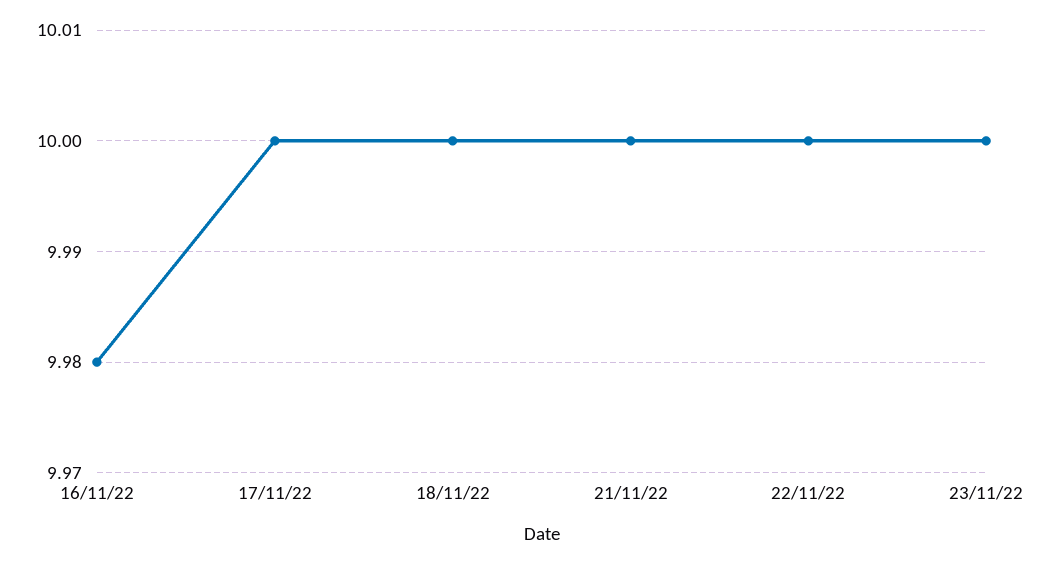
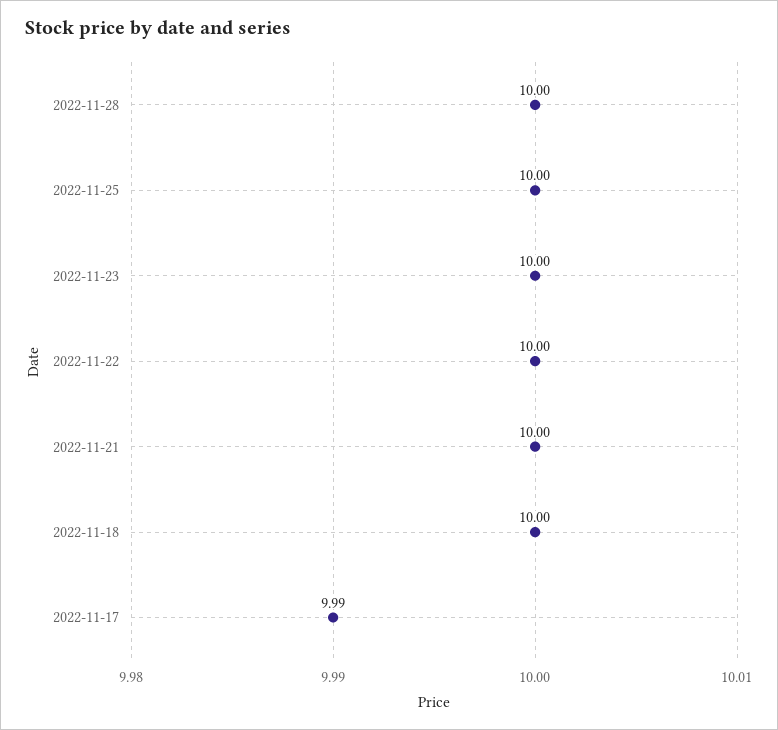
16/11/22: 9.98 -> none
17/11/22: 10 -> 9.99
2022-11-28: none -> 10
2022-11-25: none -> 10

